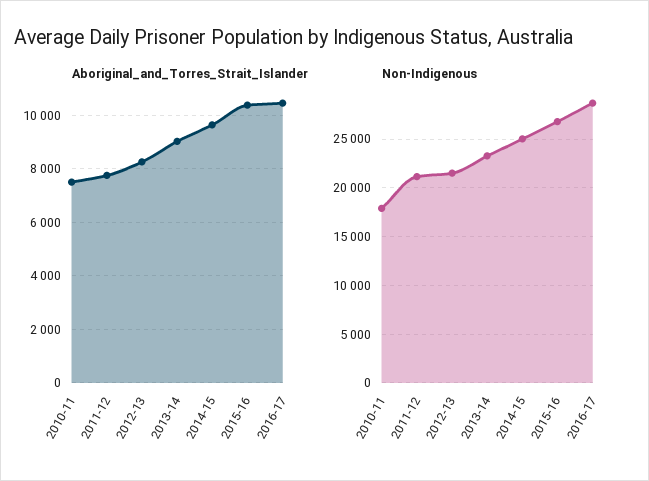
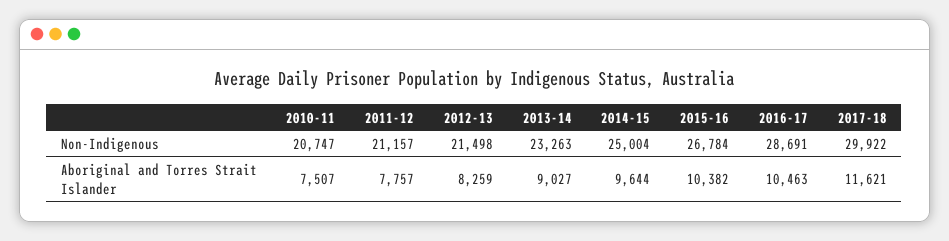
Non-Indigenous, 2010-11: 18000 -> 20747
Non-Indigenous, 2017-18: none -> 29922
Aboriginal_and_Torres_Strait_Islander, 2017-18: none -> 11621

